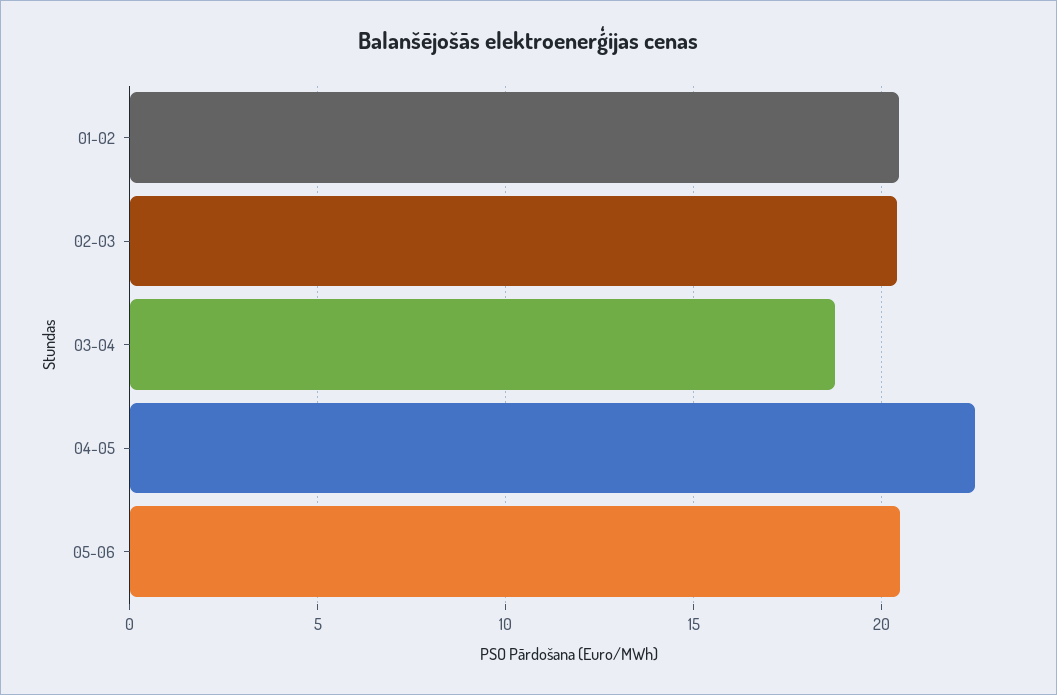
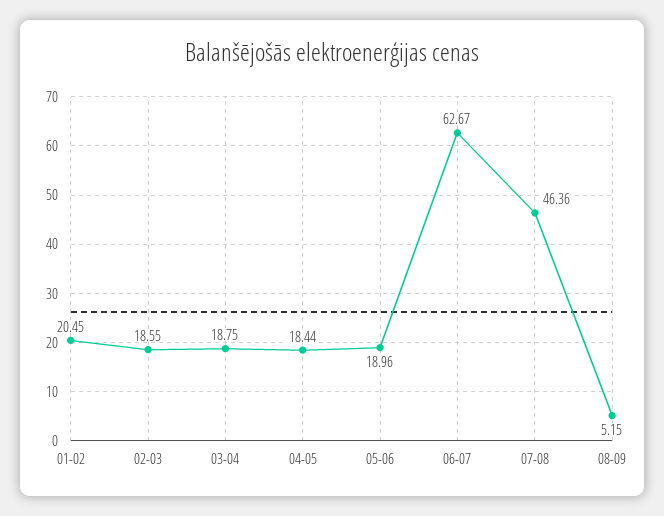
02-03: 20.5 -> 18.55
04-05: 22.5 -> 18.44
05-06: 20.5 -> 18.96
06-07: none -> 62.67
07-08: none -> 46.36
08-09: none -> 5.15

